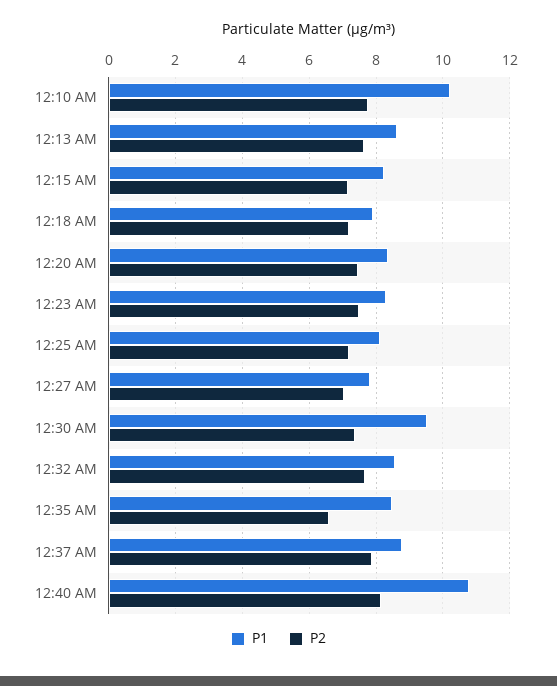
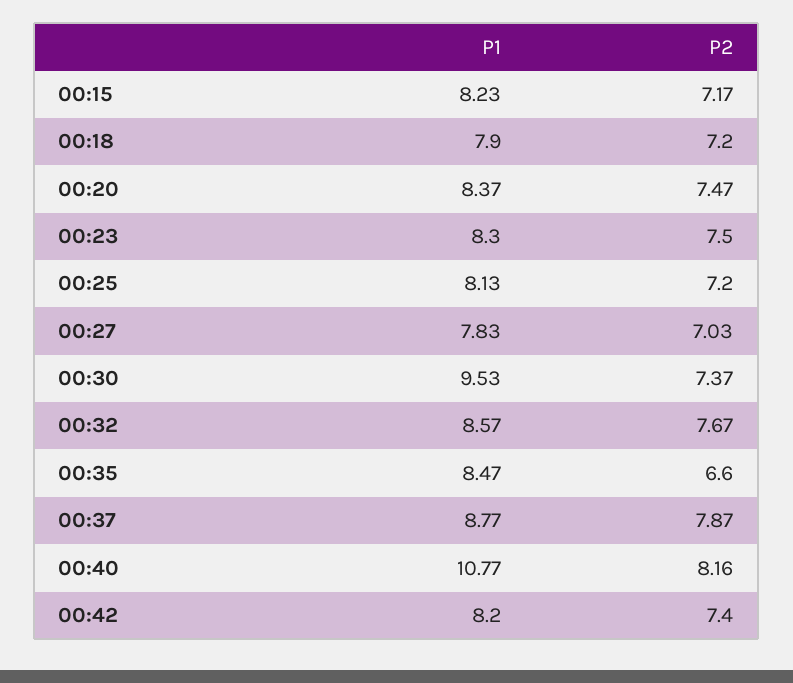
P1, 12:10 AM: 10.2 -> none
P2, 12:10 AM: 7.8 -> none
P1, 12:13 AM: 8.6 -> none
P2, 12:13 AM: 7.6 -> none
P1, 00:42: none -> 8.2
P2, 00:42: none -> 7.4

